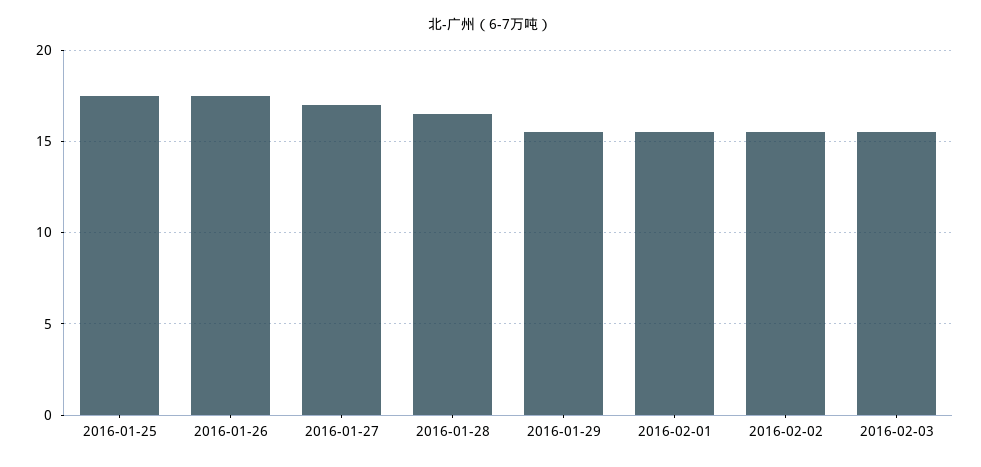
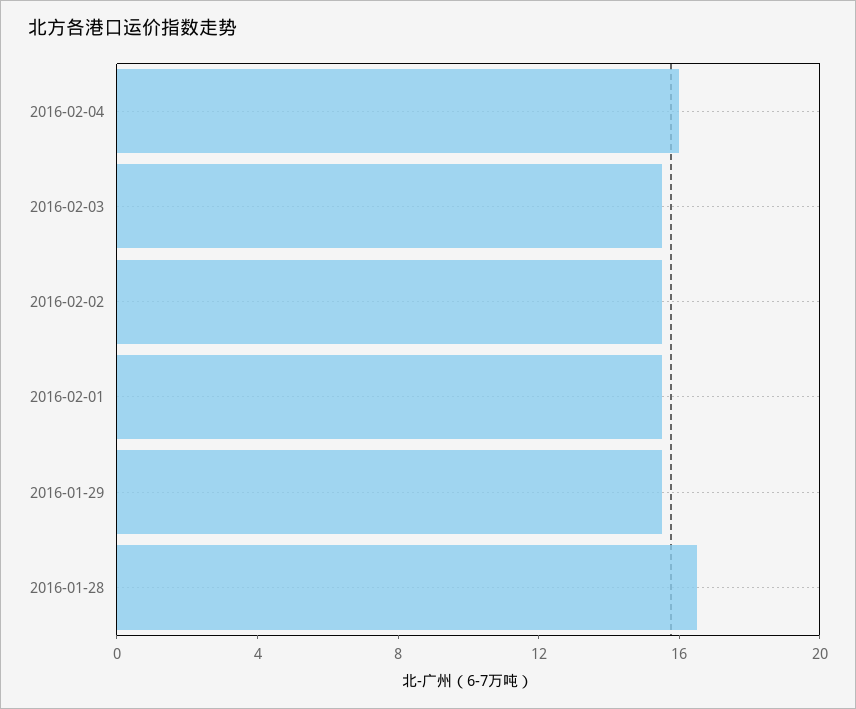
2016-01-25: 17.5 -> none
2016-01-26: 17.5 -> none
2016-01-27: 17 -> none
2016-02-04: none -> 16

